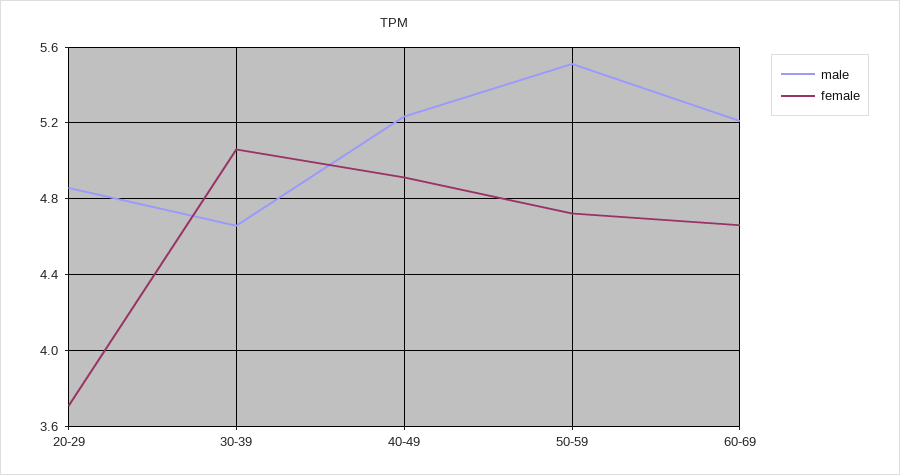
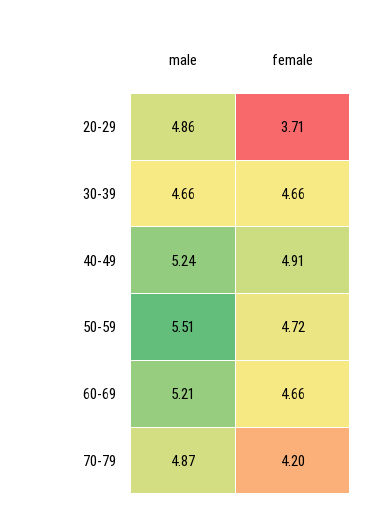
female, 30-39: 5.05 -> 4.66
male, 70-79: none -> 4.87
female, 70-79: none -> 4.2

